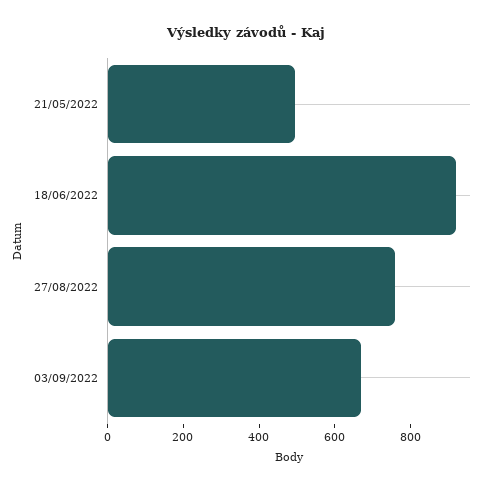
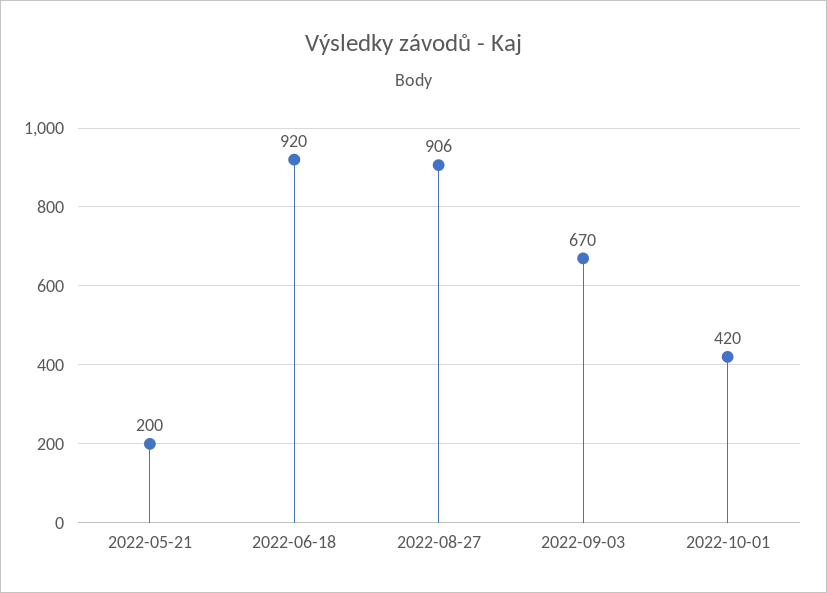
21/05/2022: 500 -> 200
27/08/2022: 750 -> 906
2022-10-01: none -> 420

